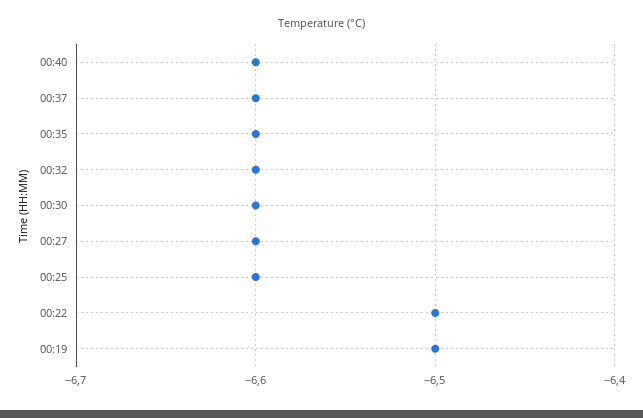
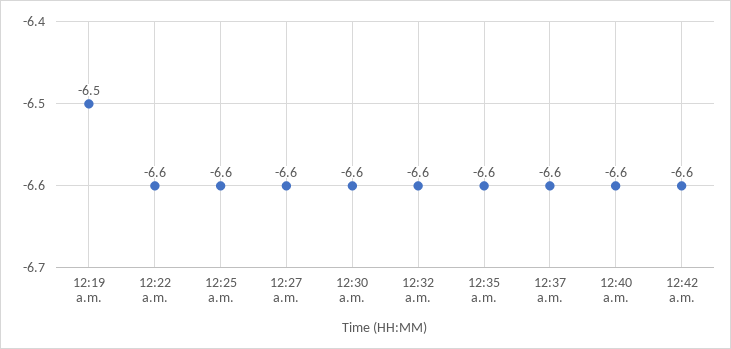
00:22: -6.5 -> -6.6
12:42 a.m.: none -> -6.6

